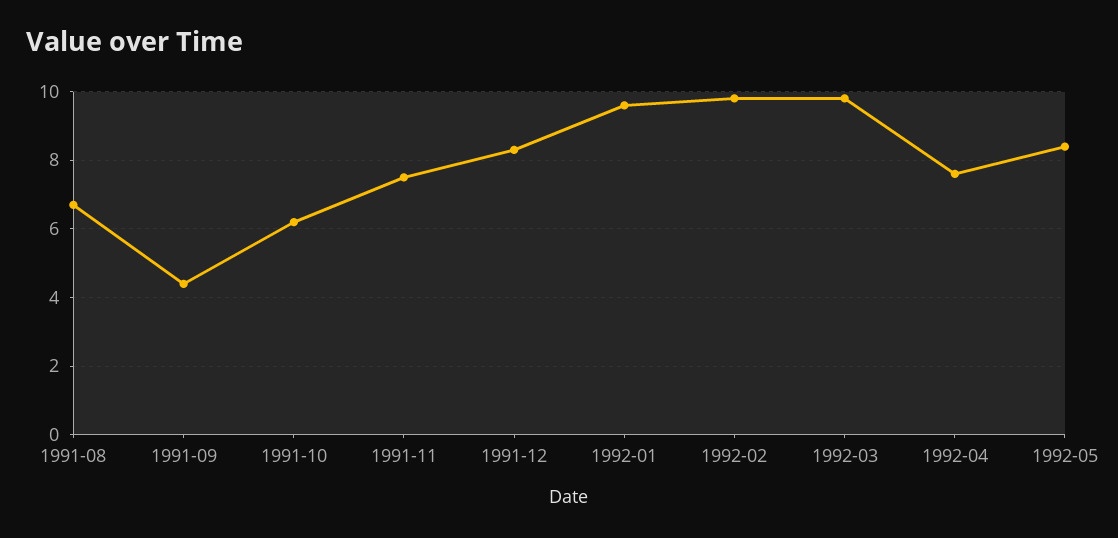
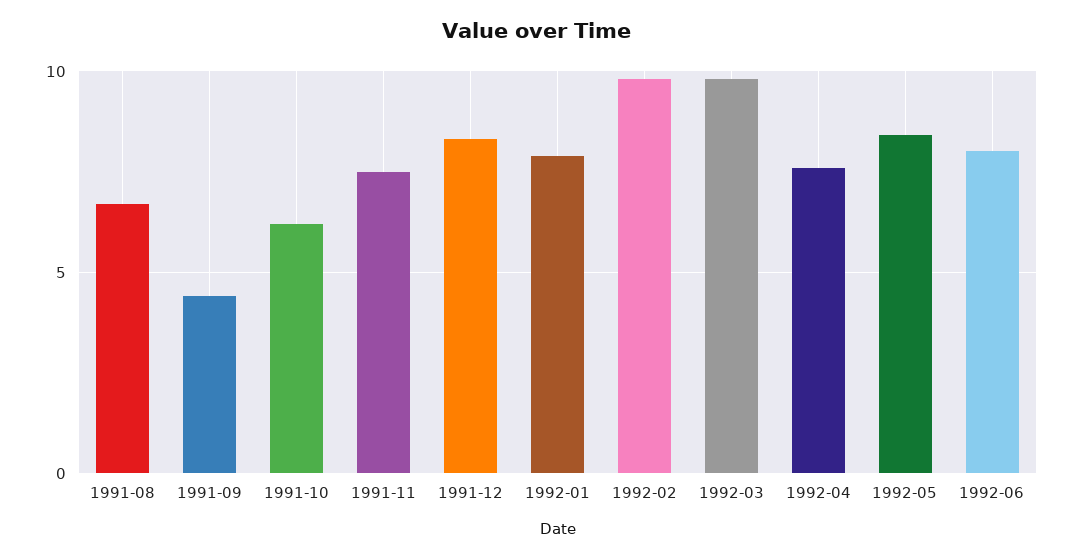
1992-01: 9.5 -> 8
1992-06: none -> 8

